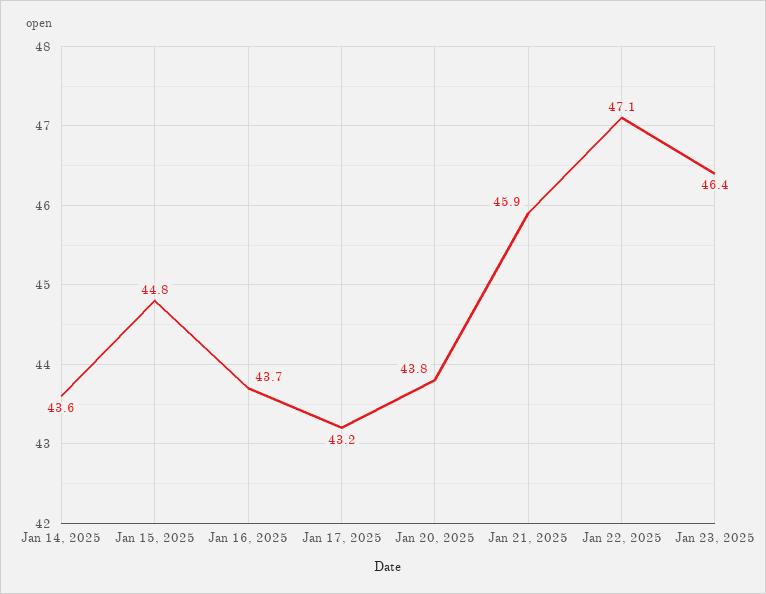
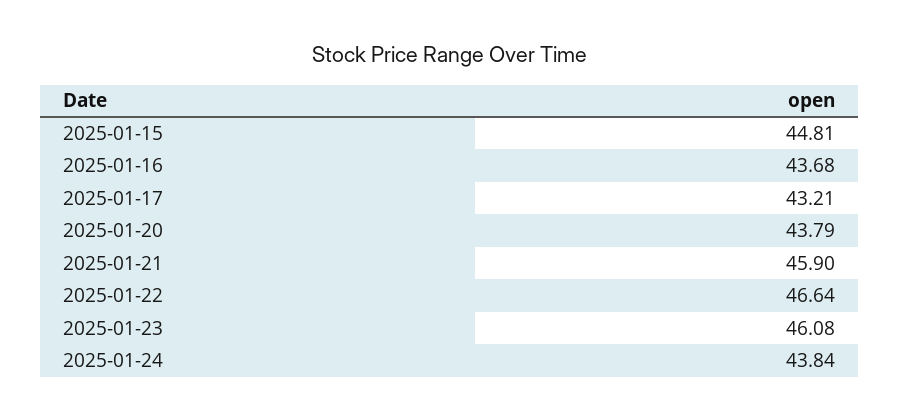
Jan 14, 2025: 43.6 -> none
Jan 22, 2025: 47.1 -> 46.64
Jan 23, 2025: 46.4 -> 46.08
2025-01-24: none -> 43.84

